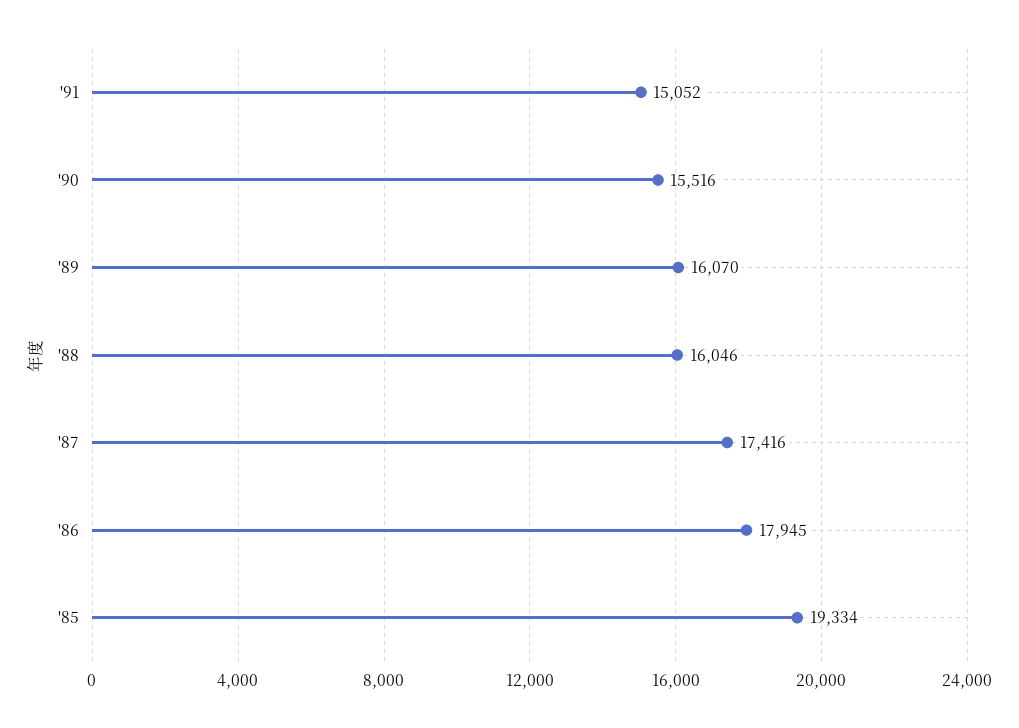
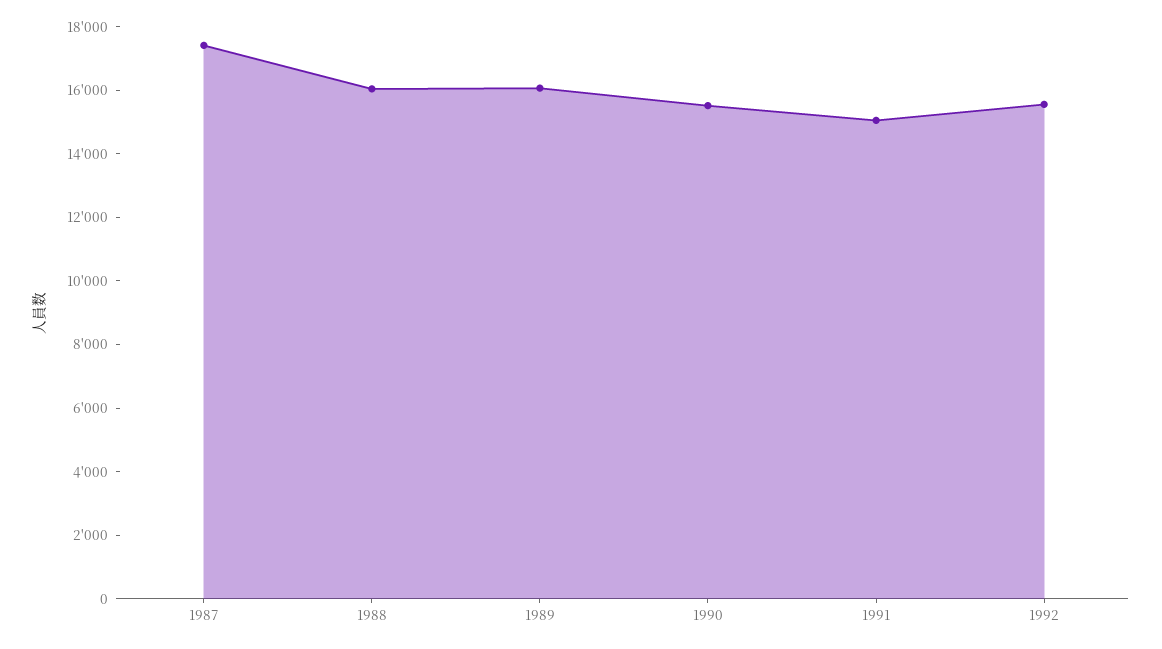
'86: 17945 -> none
'85: 19334 -> none
1992: none -> 15500

